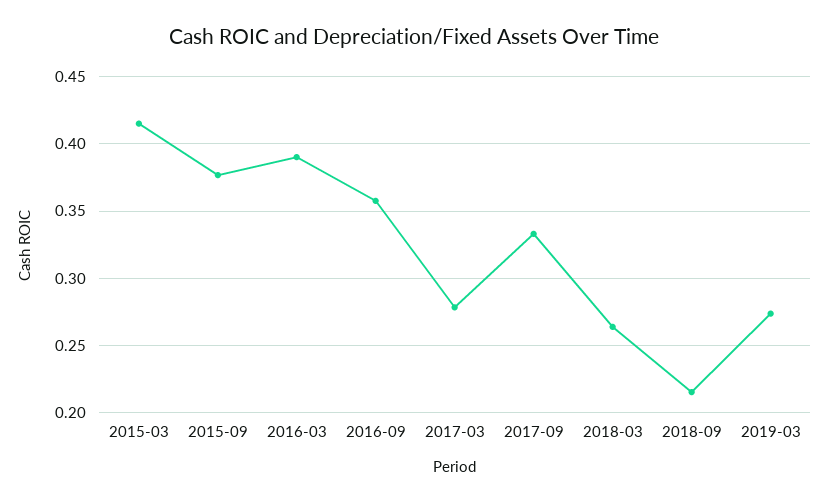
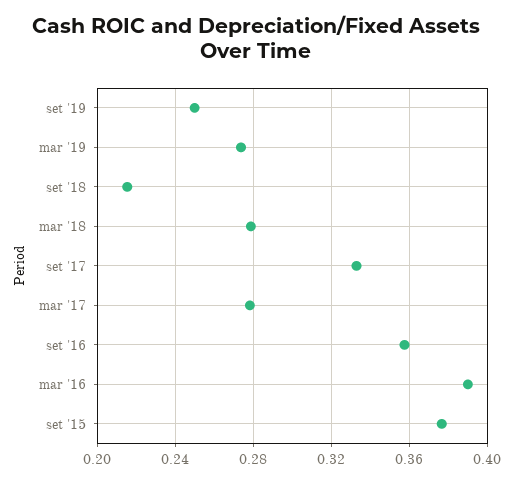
2015-03: 0.415 -> none
2018-03: 0.265 -> 0.28
set '19: none -> 0.25

